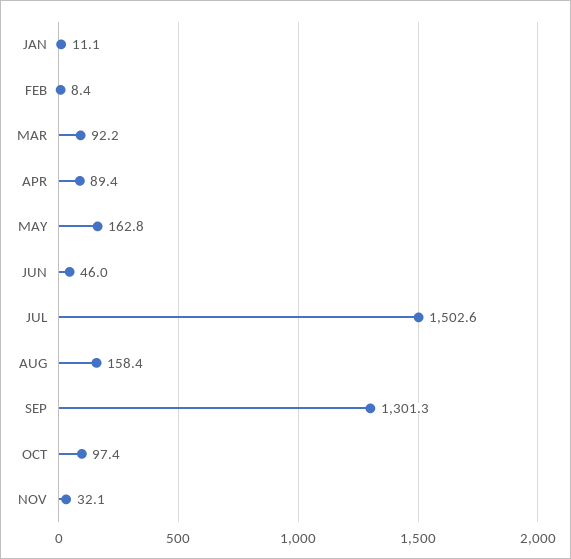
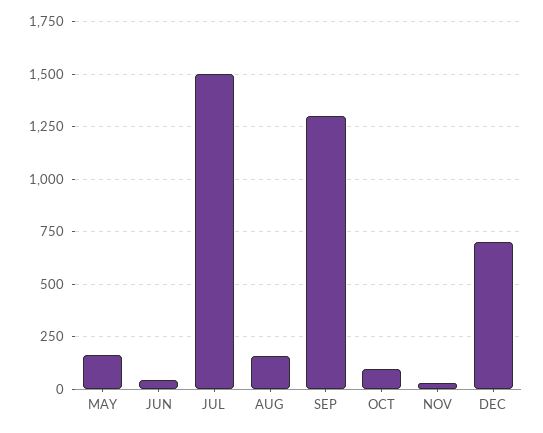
JAN: 11.1 -> none
FEB: 8.4 -> none
MAR: 92.2 -> none
APR: 89.4 -> none
DEC: none -> 700

